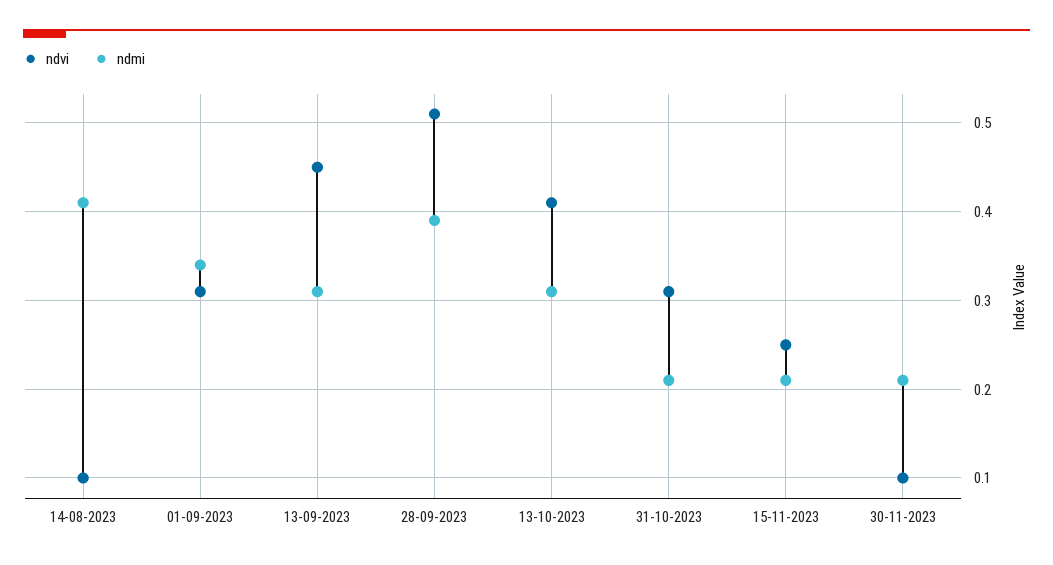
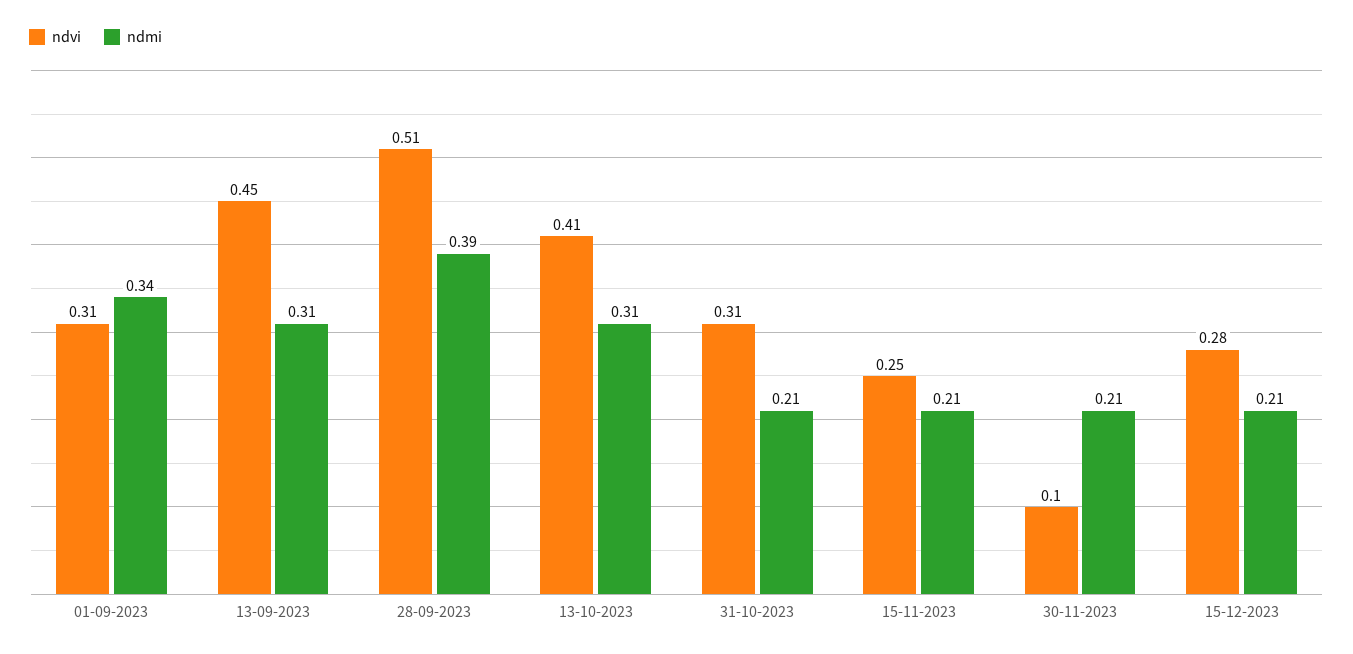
ndvi, 14-08-2023: 0.1 -> none
ndmi, 14-08-2023: 0.41 -> none
ndvi, 15-12-2023: none -> 0.28
ndmi, 15-12-2023: none -> 0.21

